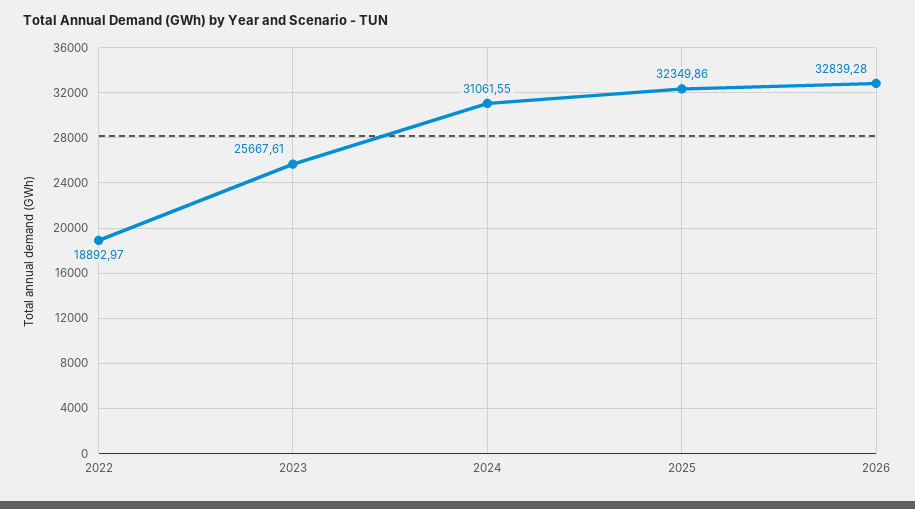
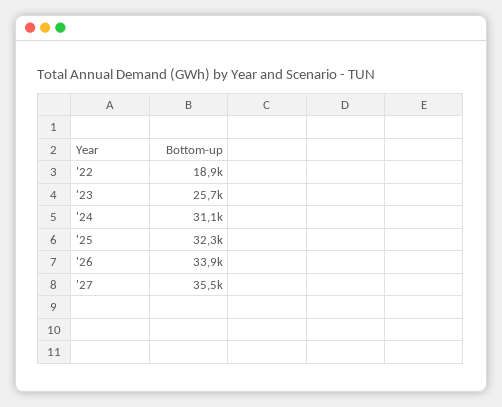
2026: 32839.28 -> 33900
'27: none -> 35500

